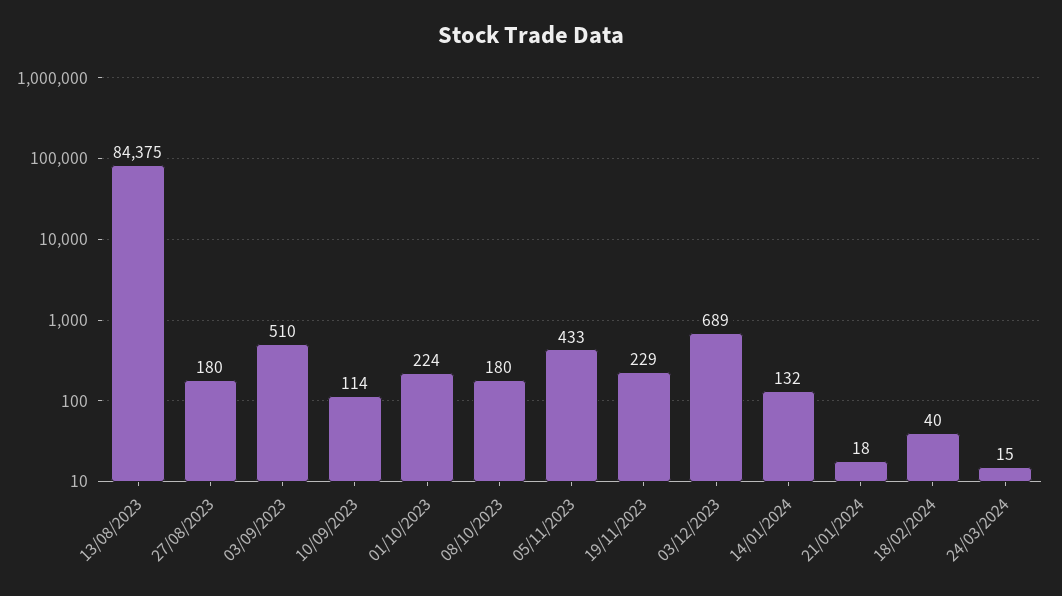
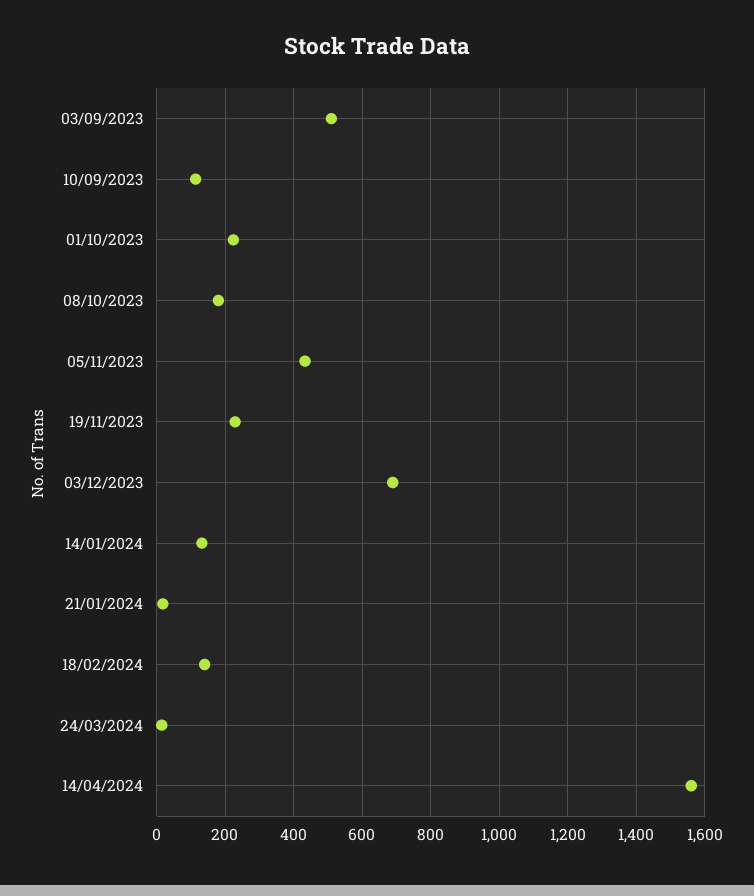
13/08/2023: 84375 -> none
27/08/2023: 180 -> none
18/02/2024: 40 -> 140
14/04/2024: none -> 1560

